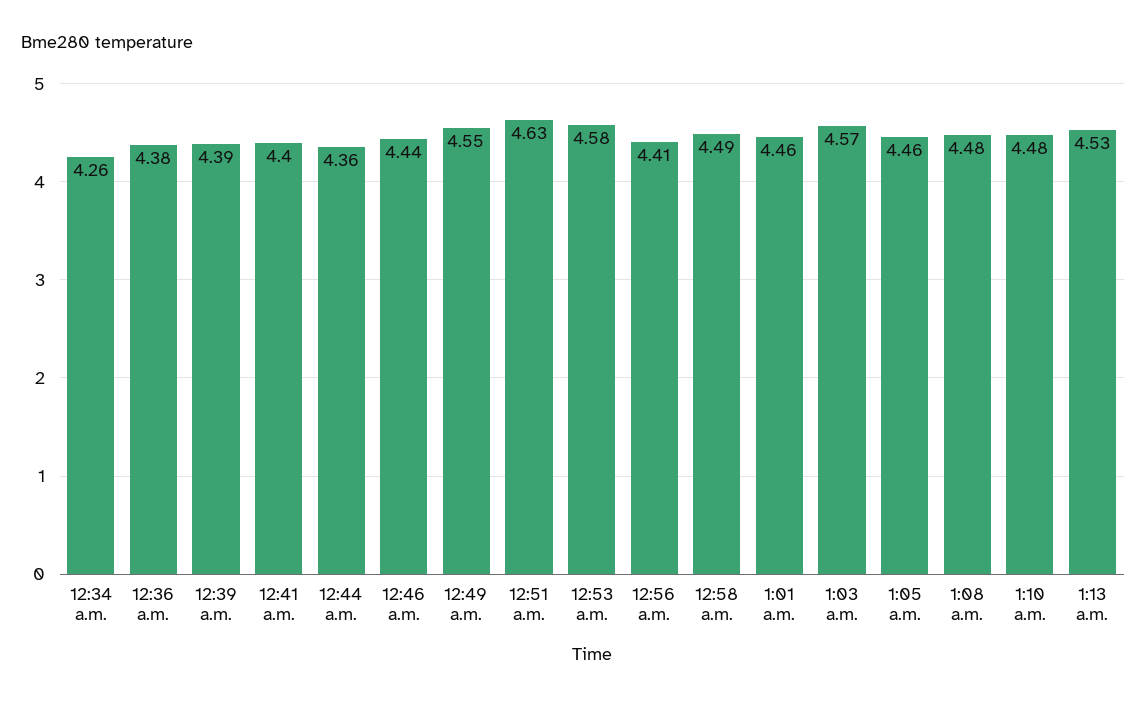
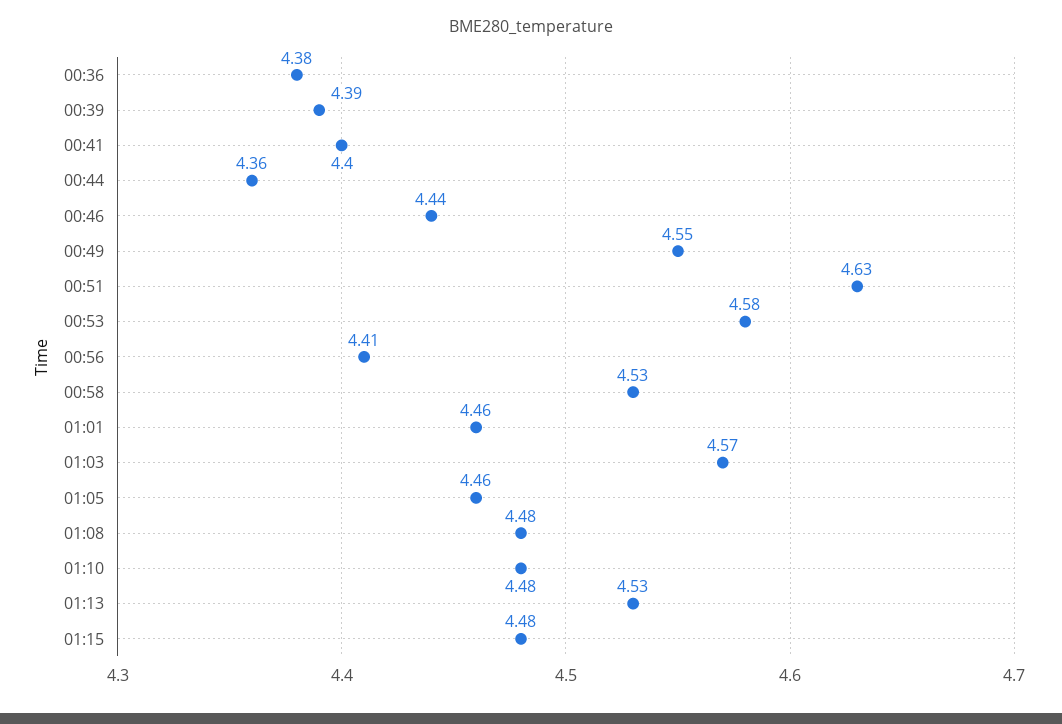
12:34 a.m.: 4.26 -> none
12:58 a.m.: 4.49 -> 4.53
01:15: none -> 4.48

